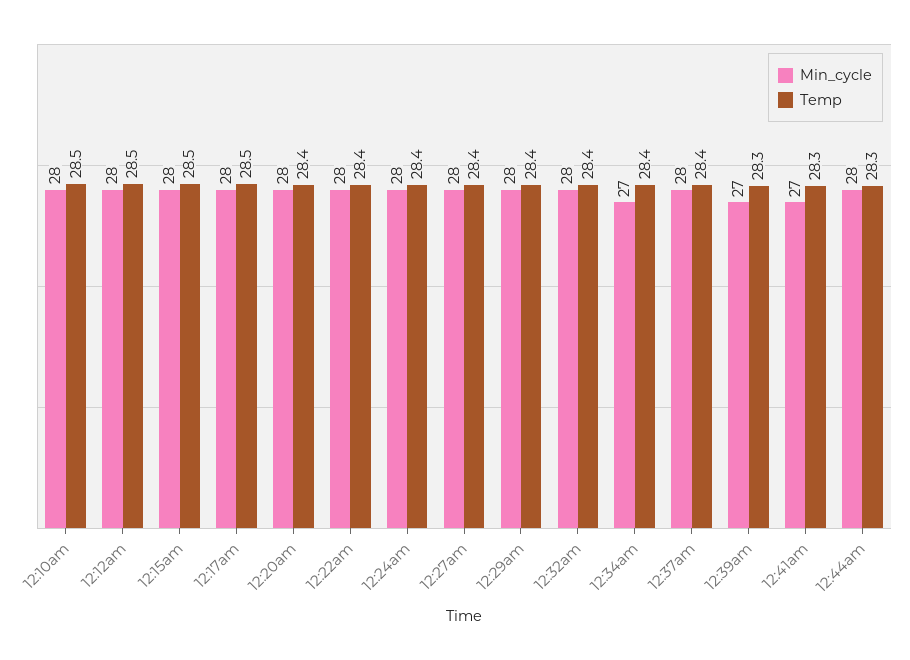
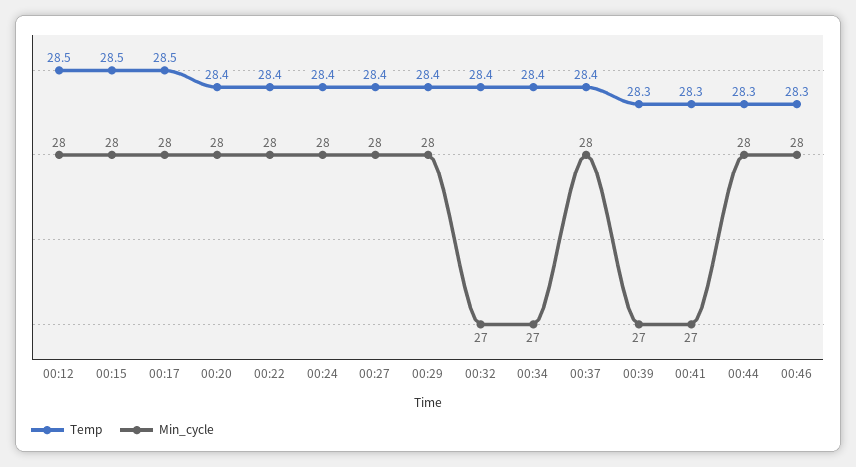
Min_cycle, 12:10am: 28 -> none
Temp, 12:10am: 28.5 -> none
Min_cycle, 12:32am: 28 -> 27
Temp, 00:46: none -> 28.3
Min_cycle, 00:46: none -> 28

